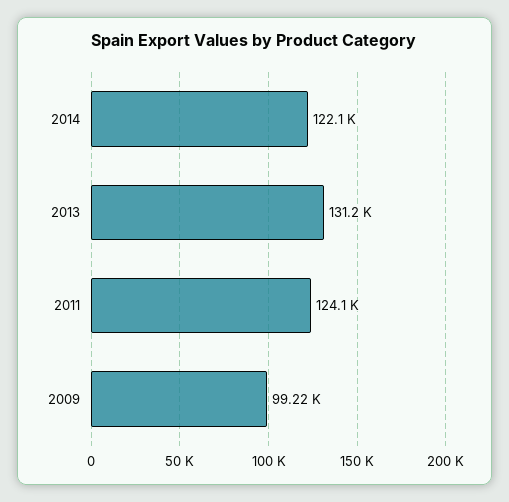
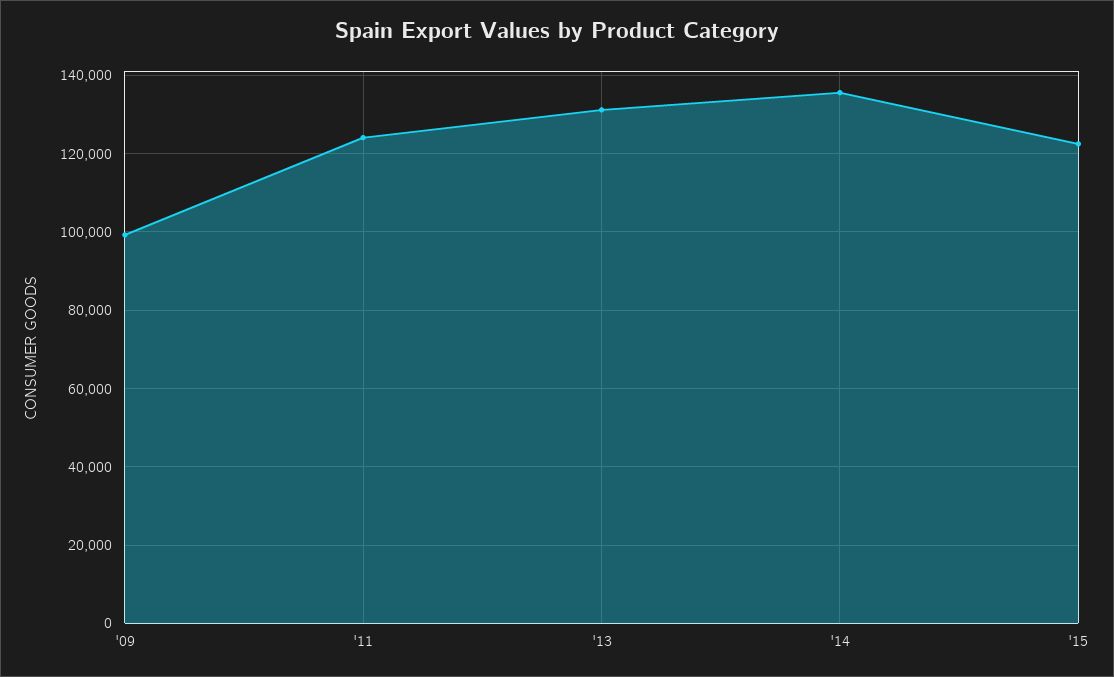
2014: 122100 -> 136000
'15: none -> 122000

